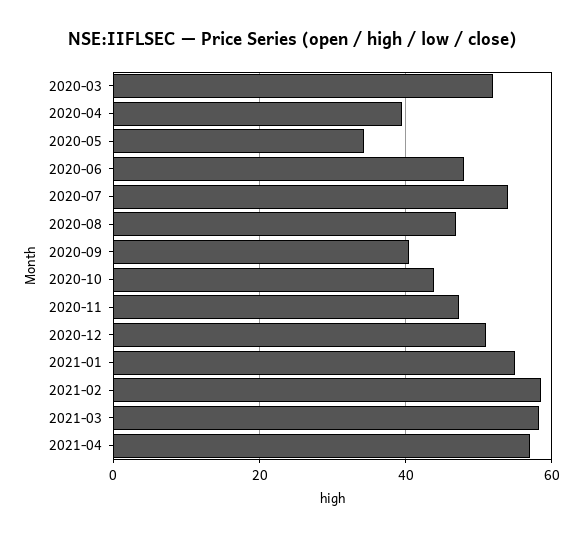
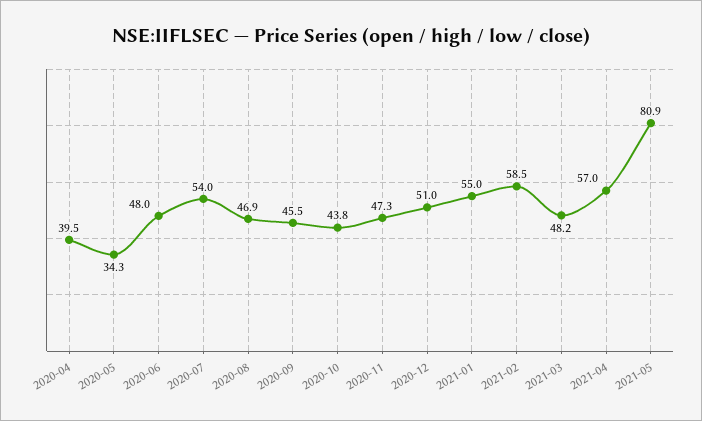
2020-03: 52 -> none
2020-09: 40 -> 45.5
2021-03: 58 -> 48.2
2021-05: none -> 80.9

